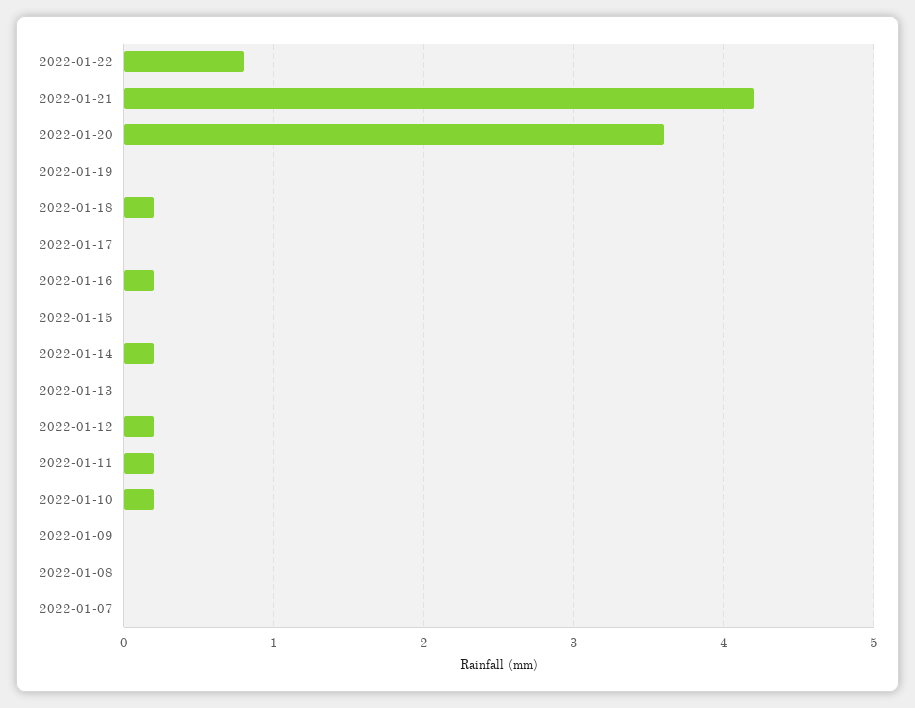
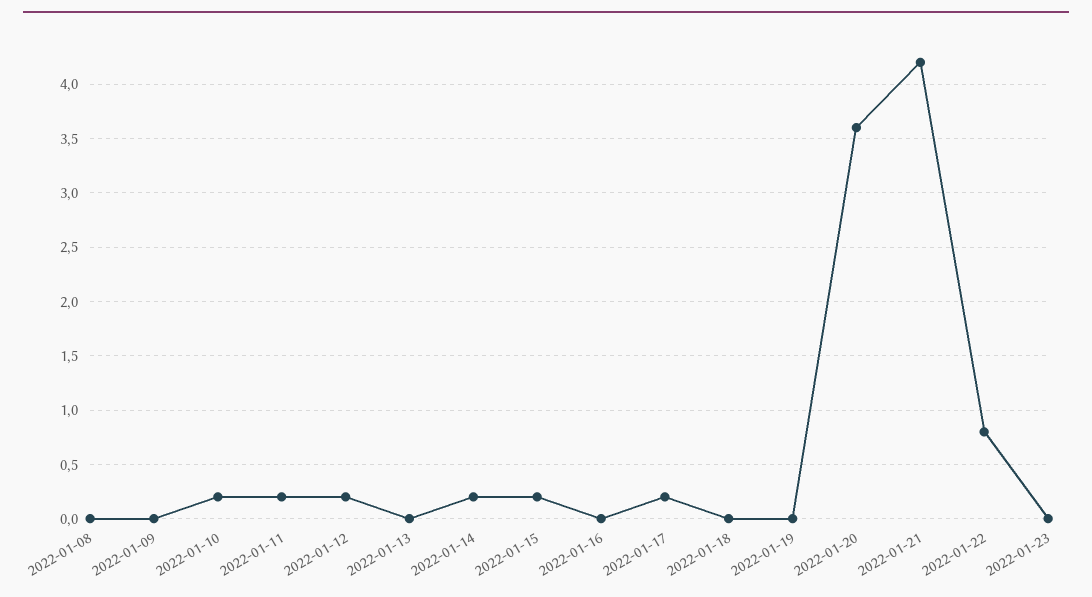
2022-01-18: 0.2 -> 0
2022-01-17: 0 -> 0.2
2022-01-16: 0.2 -> 0
2022-01-15: 0 -> 0.2
2022-01-07: 0 -> none
2022-01-23: none -> 0

